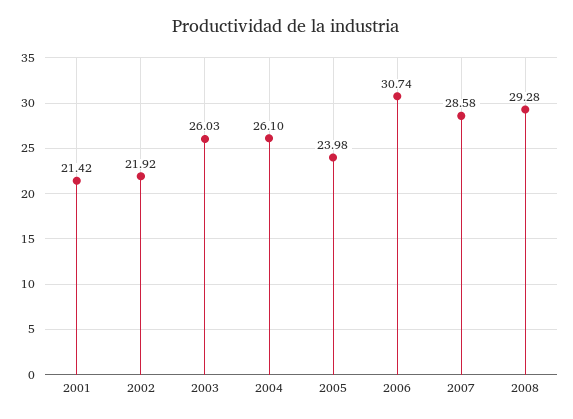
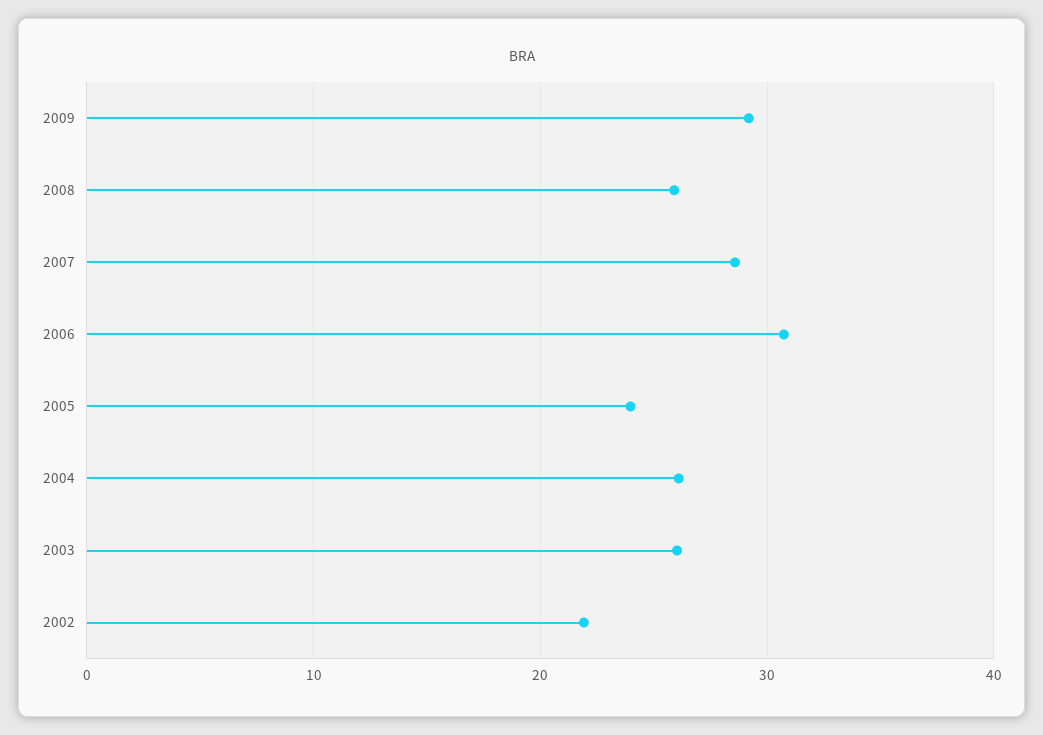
2001: 21.42 -> none
2008: 29.28 -> 26
2009: none -> 29

